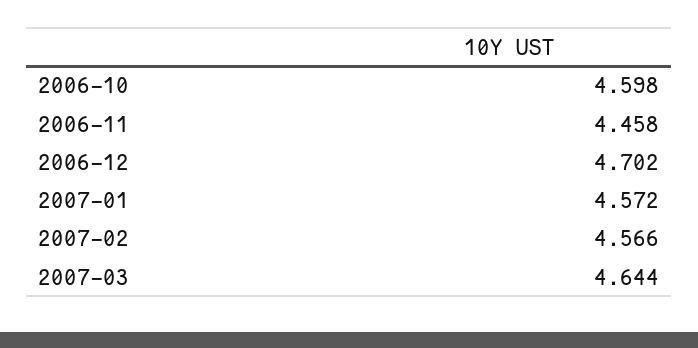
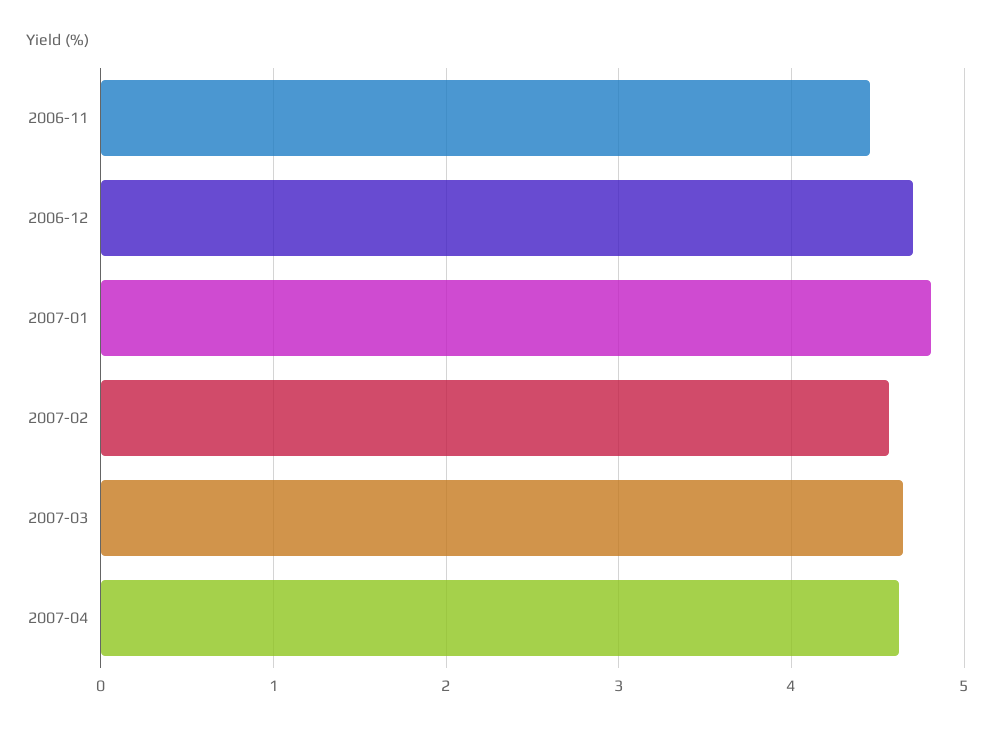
2006-10: 4.598 -> none
2007-01: 4.572 -> 4.8
2007-04: none -> 4.6

